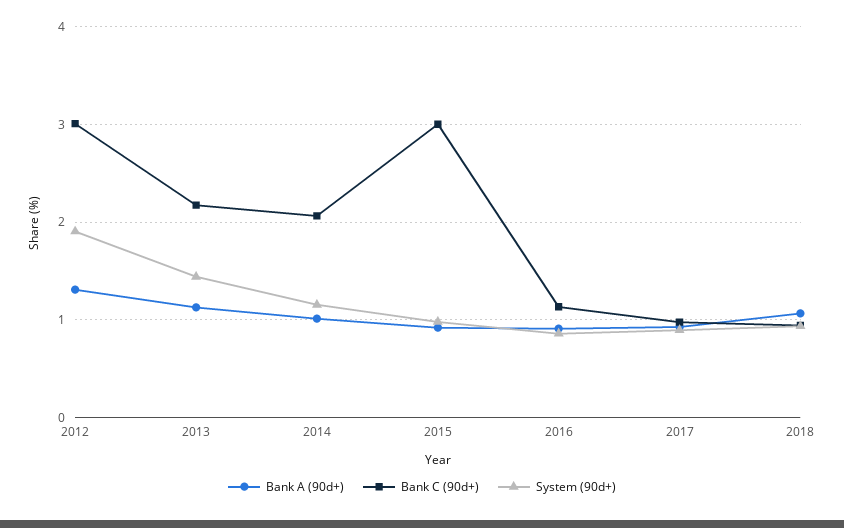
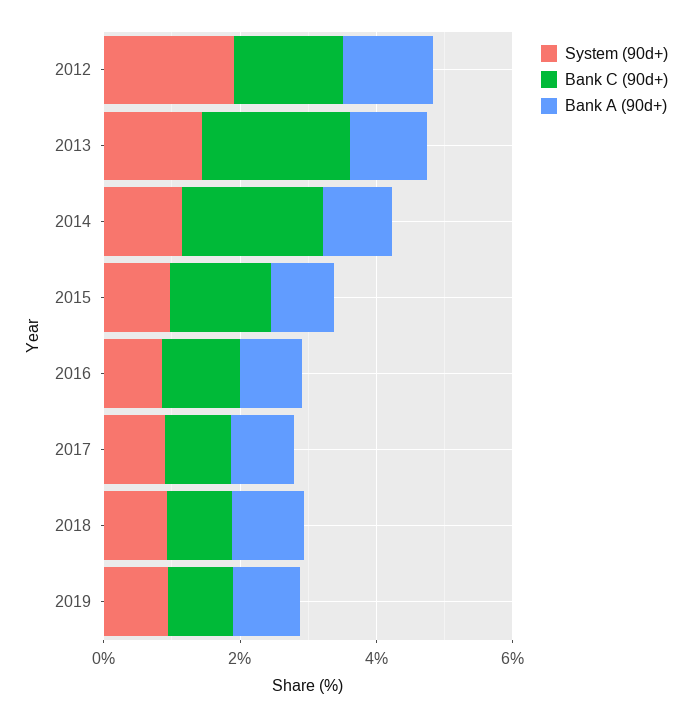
Bank C (90d+), 2012: 3 -> 1.5
Bank C (90d+), 2015: 3 -> 1.5
System (90d+), 2019: none -> 1
Bank C (90d+), 2019: none -> 1
Bank A (90d+), 2019: none -> 1

